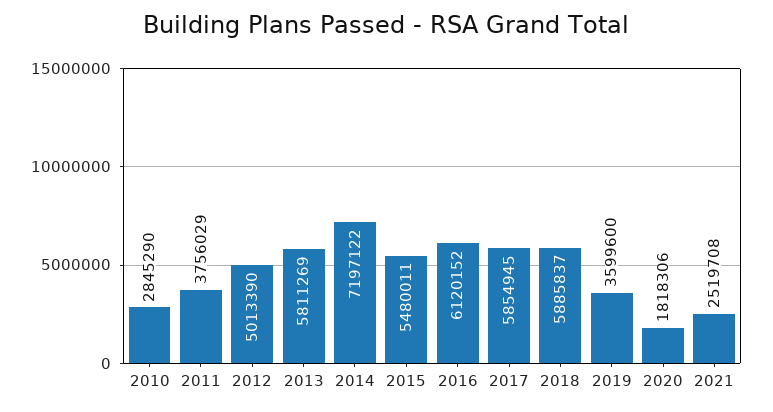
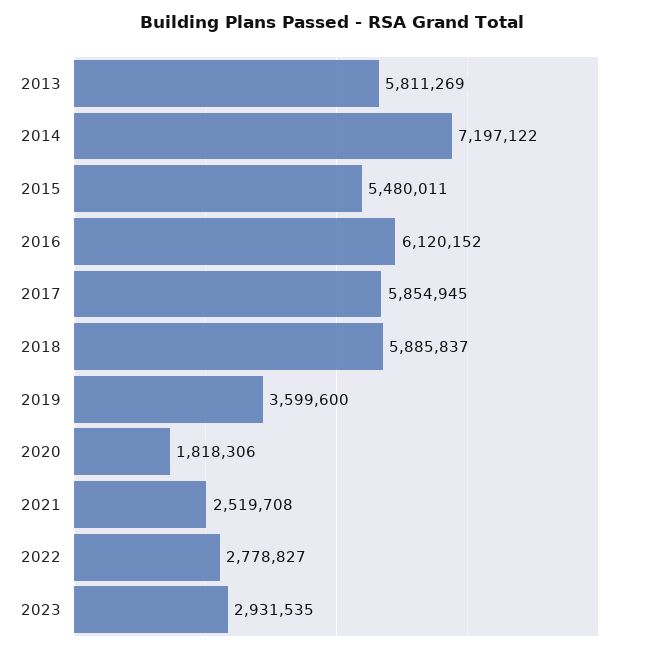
2010: 2845290 -> none
2011: 3756029 -> none
2012: 5013390 -> none
2022: none -> 2778827
2023: none -> 2931535

